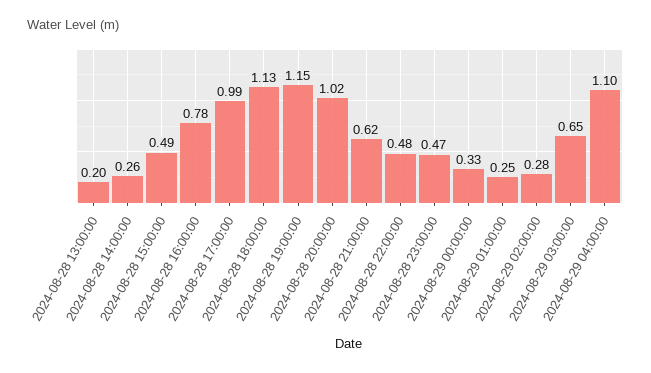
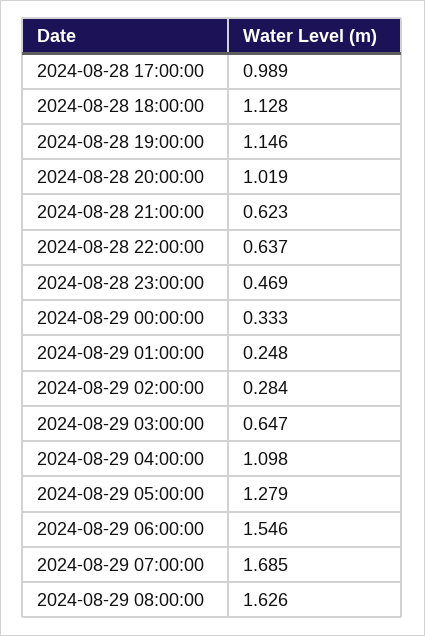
2024-08-28 13:00:00: 0.2 -> none
2024-08-28 14:00:00: 0.26 -> none
2024-08-28 15:00:00: 0.49 -> none
2024-08-28 16:00:00: 0.78 -> none
2024-08-28 22:00:00: 0.48 -> 0.637
2024-08-29 05:00:00: none -> 1.279
2024-08-29 06:00:00: none -> 1.546
2024-08-29 07:00:00: none -> 1.685
2024-08-29 08:00:00: none -> 1.626

